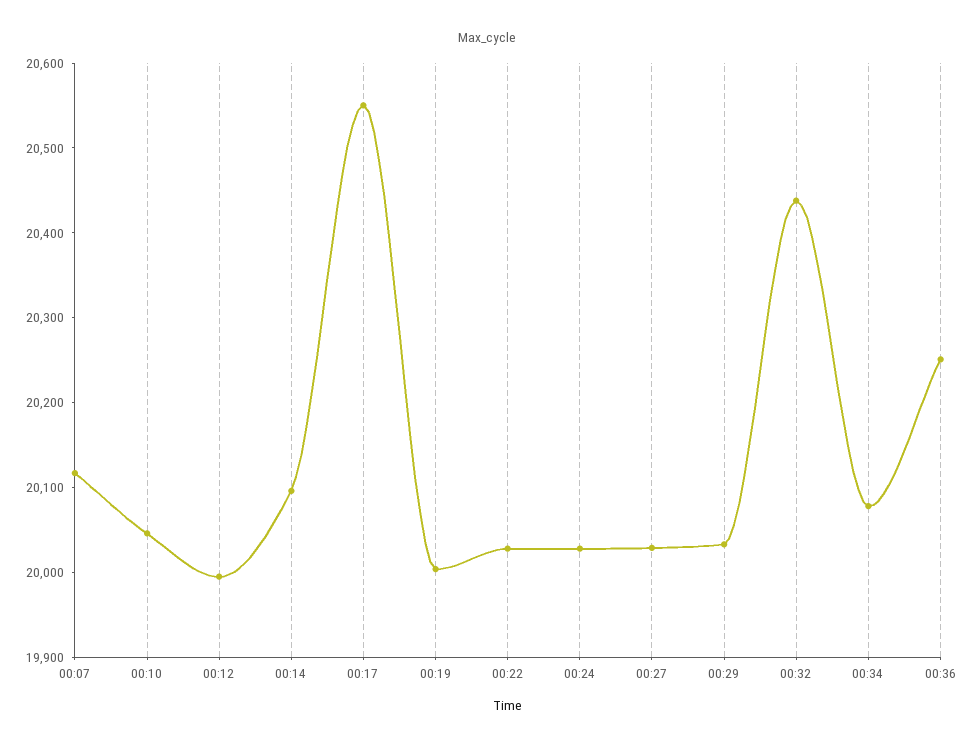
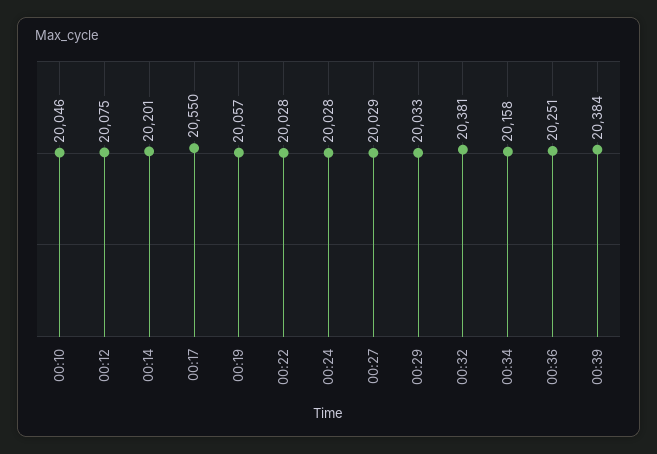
00:07: 20120 -> none
00:12: 20000 -> 20075
00:14: 20100 -> 20201
00:19: 20000 -> 20057
00:32: 20440 -> 20381
00:34: 20080 -> 20158
00:39: none -> 20384

